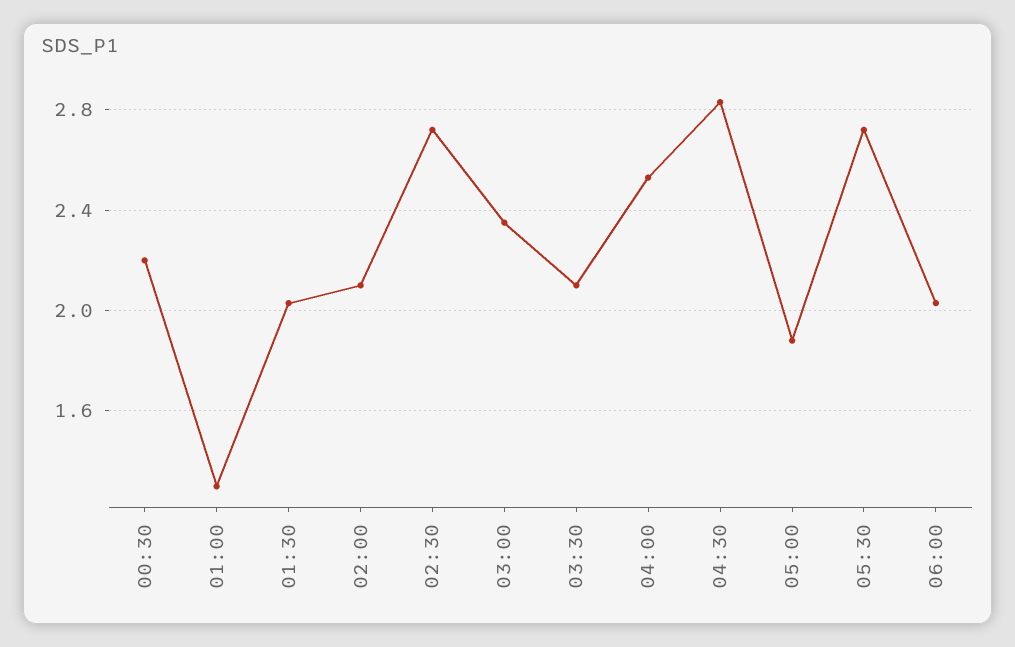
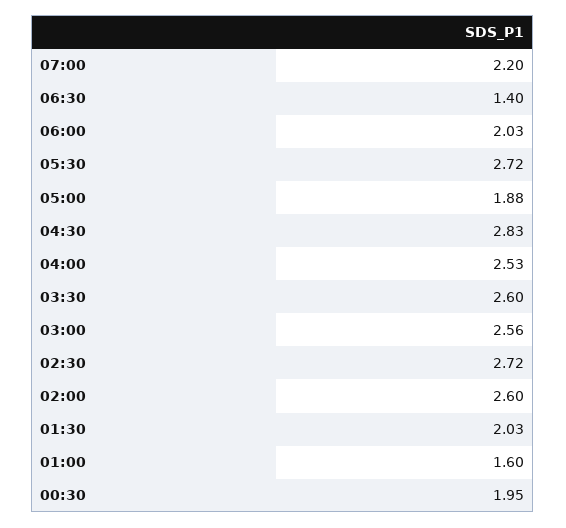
00:30: 2.2 -> 1.95
01:00: 1.3 -> 1.6
02:00: 2.1 -> 2.6
03:00: 2.35 -> 2.56
03:30: 2.1 -> 2.6
07:00: none -> 2.2
06:30: none -> 1.4

